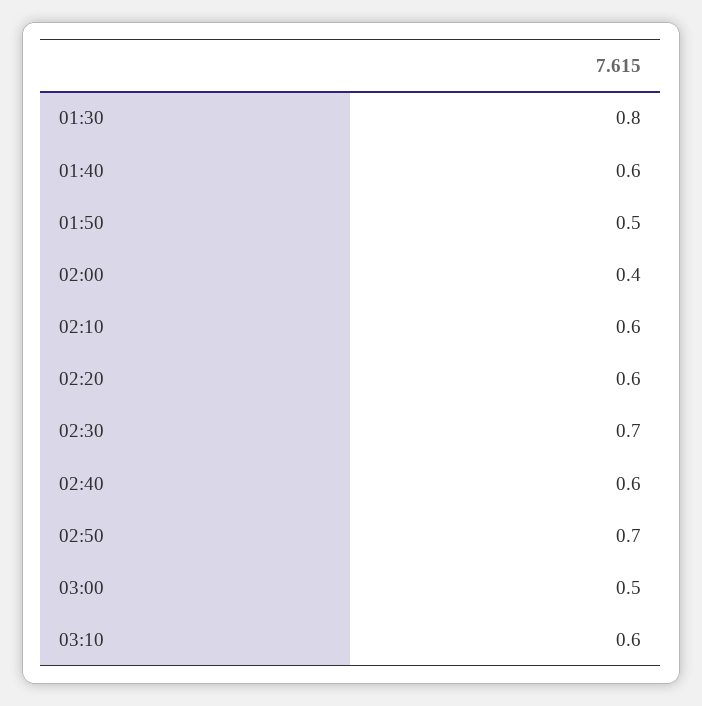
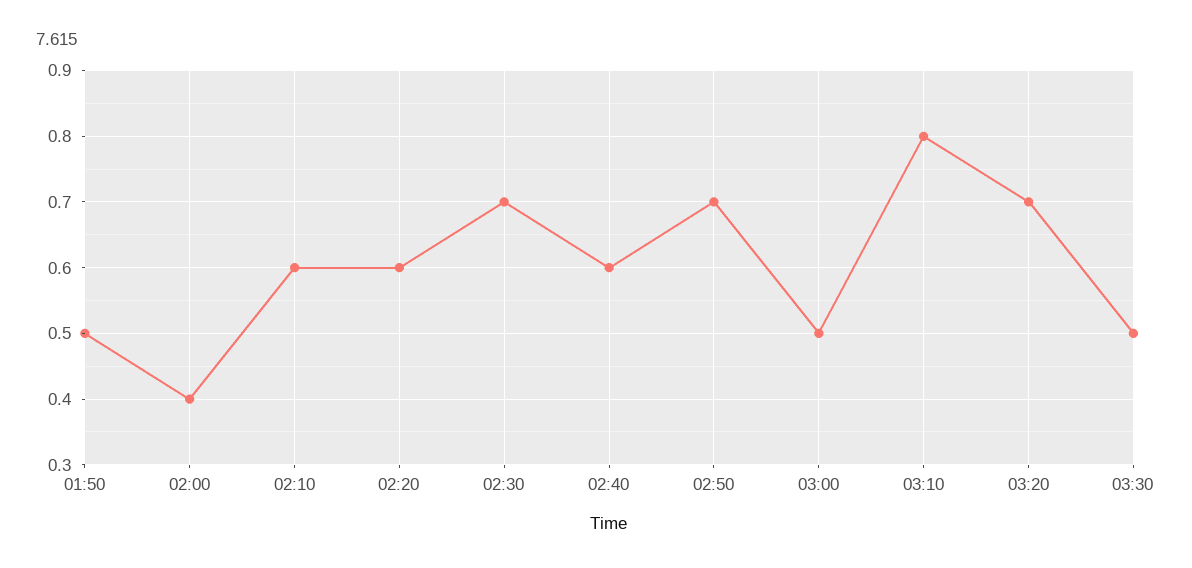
01:30: 0.8 -> none
01:40: 0.6 -> none
03:10: 0.6 -> 0.8
03:20: none -> 0.7
03:30: none -> 0.5

